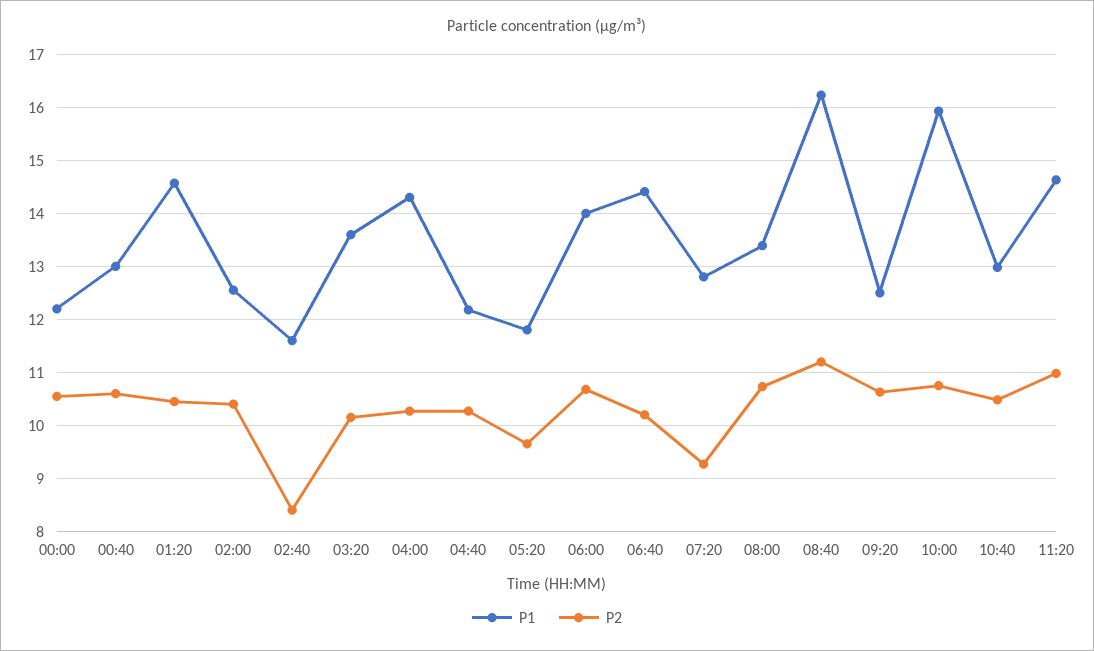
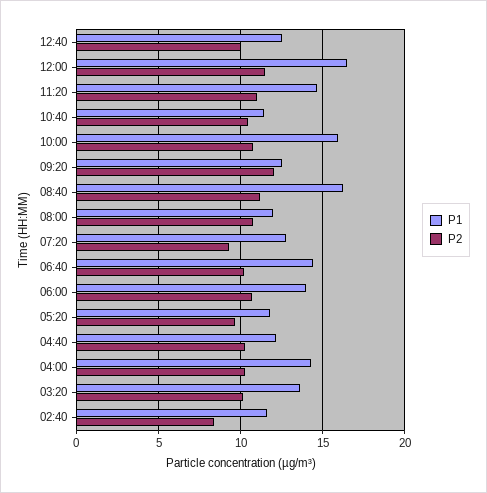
P1, 00:00: 12.2 -> none
P2, 00:00: 10.6 -> none
P1, 00:40: 13 -> none
P2, 00:40: 10.6 -> none
P1, 01:20: 14.6 -> none
P2, 01:20: 10.4 -> none
P1, 02:00: 12.6 -> none
P2, 02:00: 10.4 -> none
P1, 08:00: 13.4 -> 12
P2, 09:20: 10.6 -> 12
P1, 10:40: 13 -> 11.5
P1, 12:40: none -> 12.5
P2, 12:40: none -> 10
P1, 12:00: none -> 16.5
P2, 12:00: none -> 11.5

